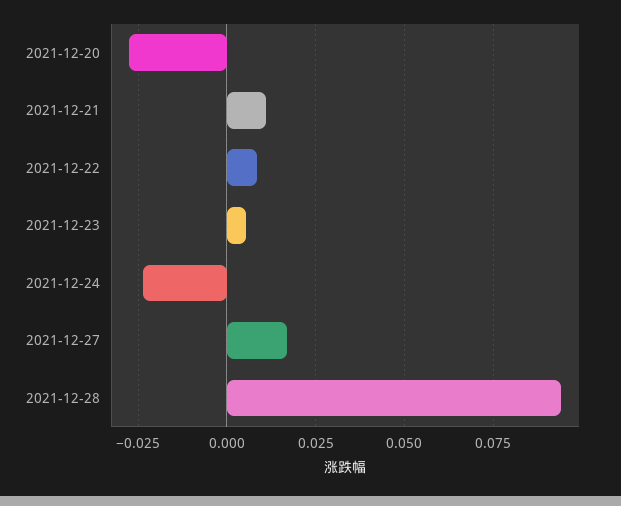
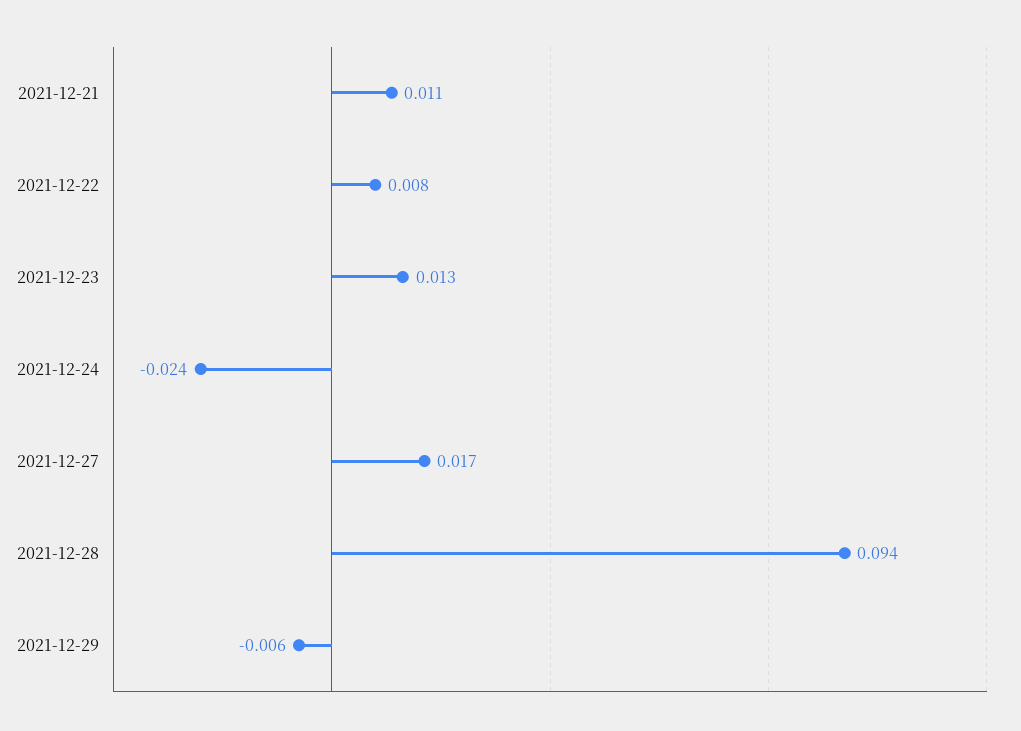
2021-12-20: -0.0275 -> none
2021-12-23: 0.005 -> 0.013
2021-12-29: none -> -0.006

